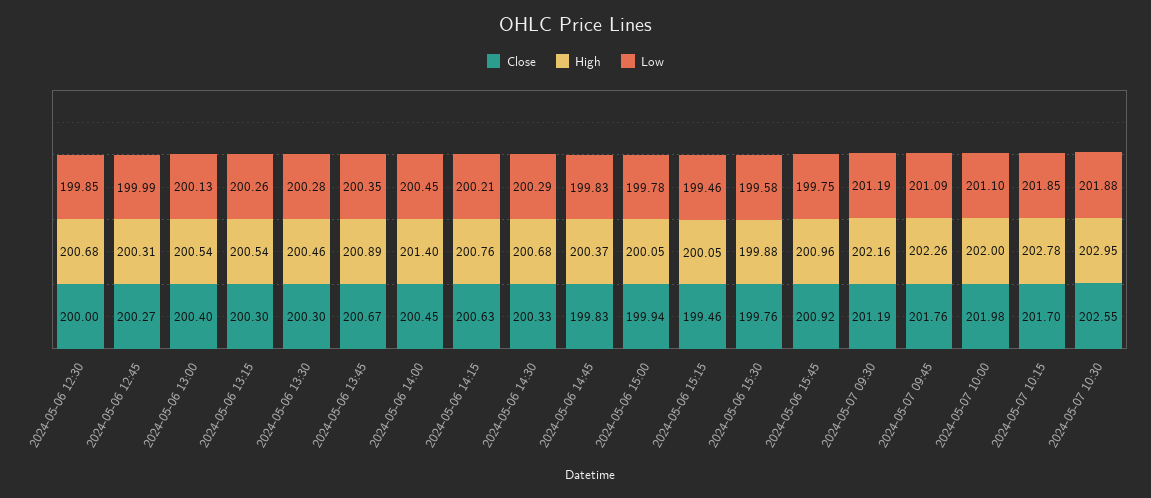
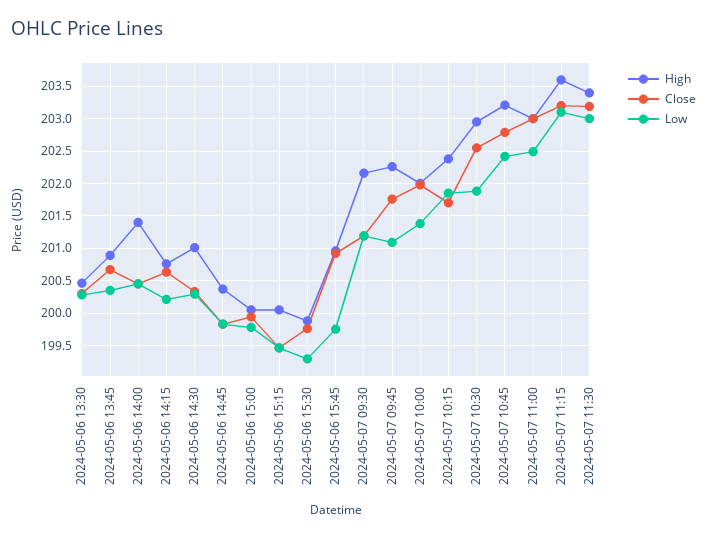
Close, 2024-05-06 12:30: 200 -> none
High, 2024-05-06 12:30: 200.68 -> none
Low, 2024-05-06 12:30: 199.85 -> none
Close, 2024-05-06 12:45: 200.27 -> none
High, 2024-05-06 12:45: 200.31 -> none
Low, 2024-05-06 12:45: 199.99 -> none
Close, 2024-05-06 13:00: 200.4 -> none
High, 2024-05-06 13:00: 200.54 -> none
Low, 2024-05-06 13:00: 200.13 -> none
Close, 2024-05-06 13:15: 200.3 -> none
High, 2024-05-06 13:15: 200.54 -> none
Low, 2024-05-06 13:15: 200.26 -> none
High, 2024-05-06 14:30: 200.68 -> 201
Low, 2024-05-06 15:30: 199.58 -> 199.3
Low, 2024-05-07 10:00: 201.1 -> 201.4
High, 2024-05-07 10:15: 202.78 -> 202.4
High, 2024-05-07 10:45: none -> 203.2
Close, 2024-05-07 10:45: none -> 202.8
Low, 2024-05-07 10:45: none -> 202.4
High, 2024-05-07 11:00: none -> 203
Close, 2024-05-07 11:00: none -> 203
Low, 2024-05-07 11:00: none -> 202.5
High, 2024-05-07 11:15: none -> 203.6
Close, 2024-05-07 11:15: none -> 203.2
Low, 2024-05-07 11:15: none -> 203.1
High, 2024-05-07 11:30: none -> 203.4
Close, 2024-05-07 11:30: none -> 203.2
Low, 2024-05-07 11:30: none -> 203

